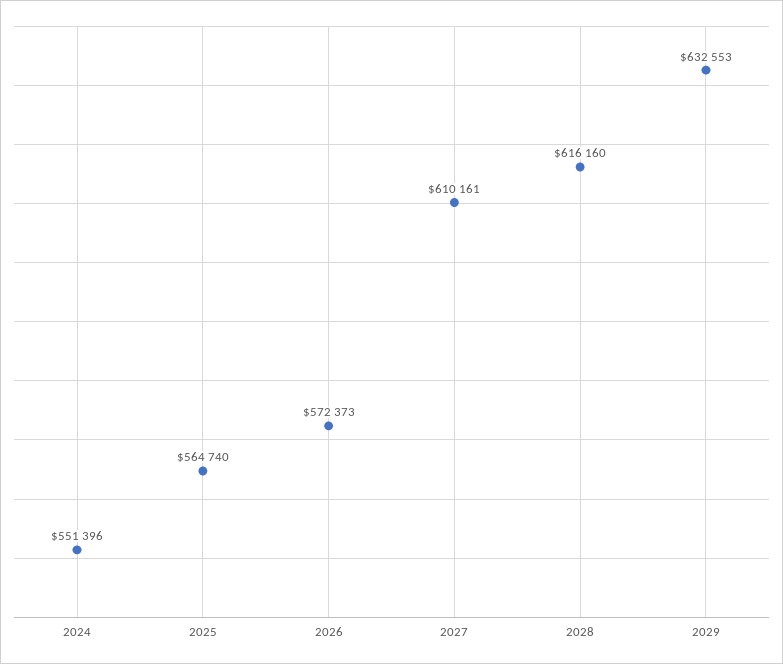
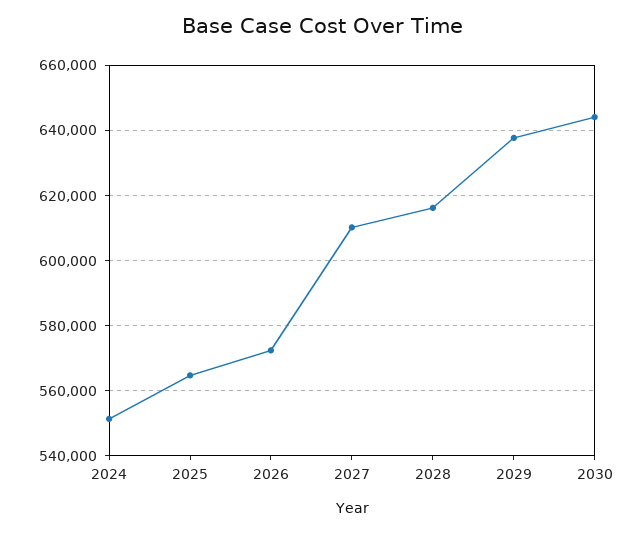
2029: 632553 -> 638000
2030: none -> 644000

